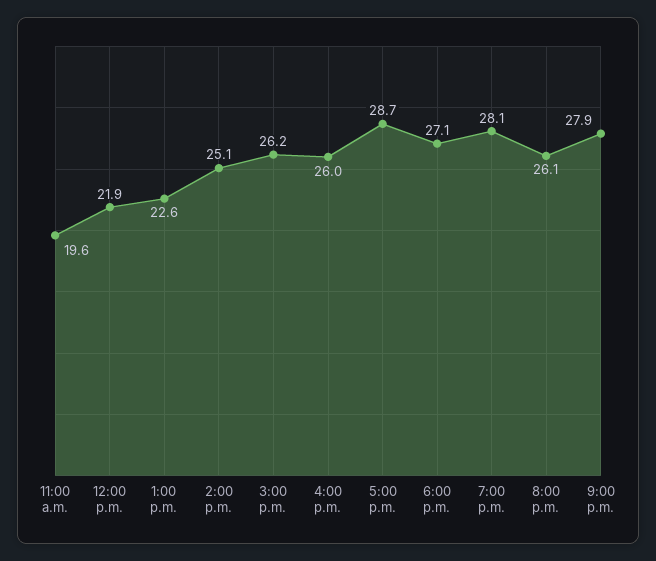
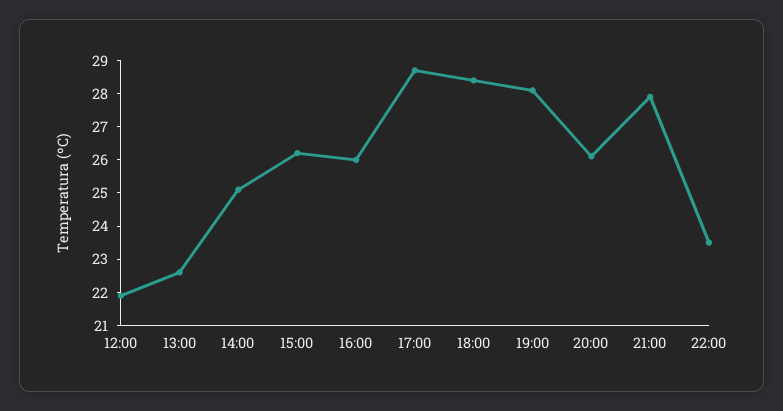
11:00 a.m.: 19.6 -> none
6:00 p.m.: 27.1 -> 28.5
22:00: none -> 23.5

